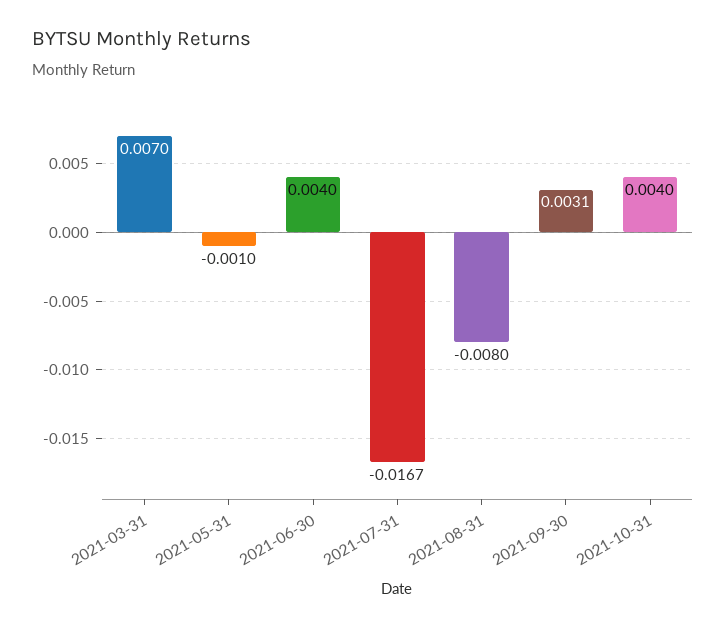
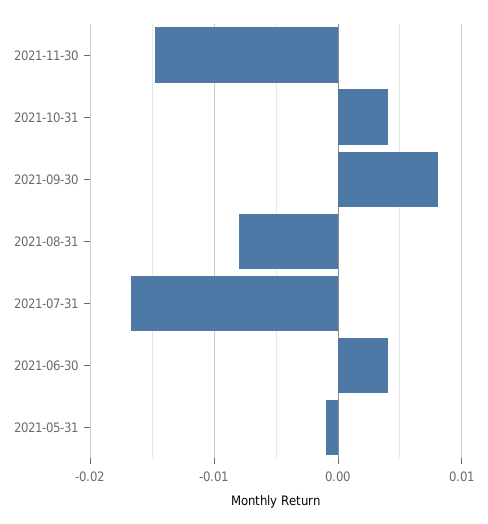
2021-03-31: 0.007 -> none
2021-09-30: 0.0031 -> 0.008
2021-11-30: none -> -0.015

